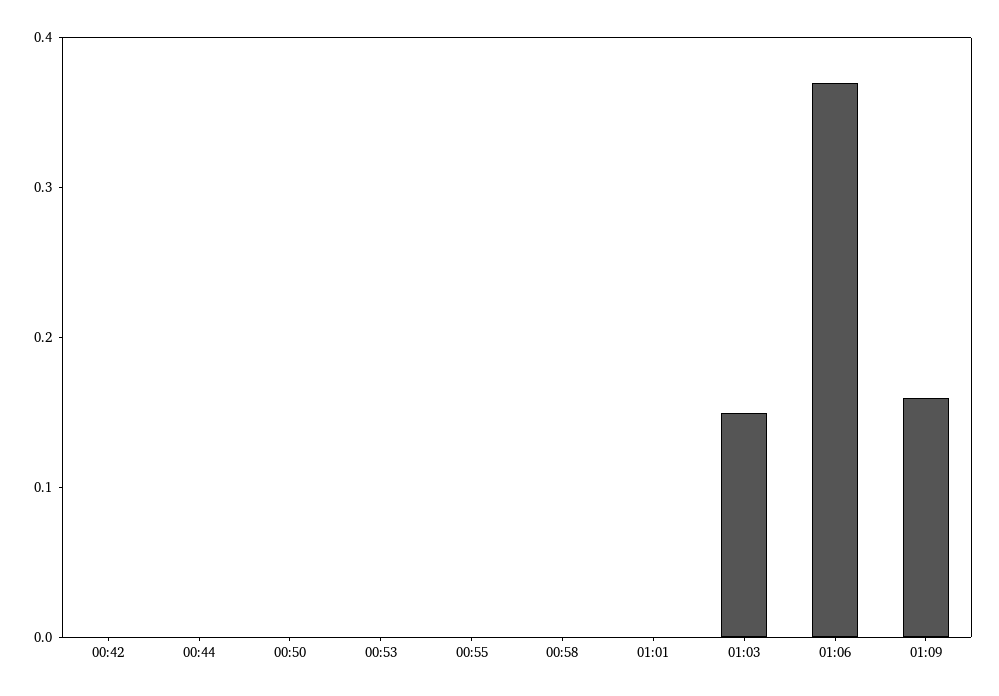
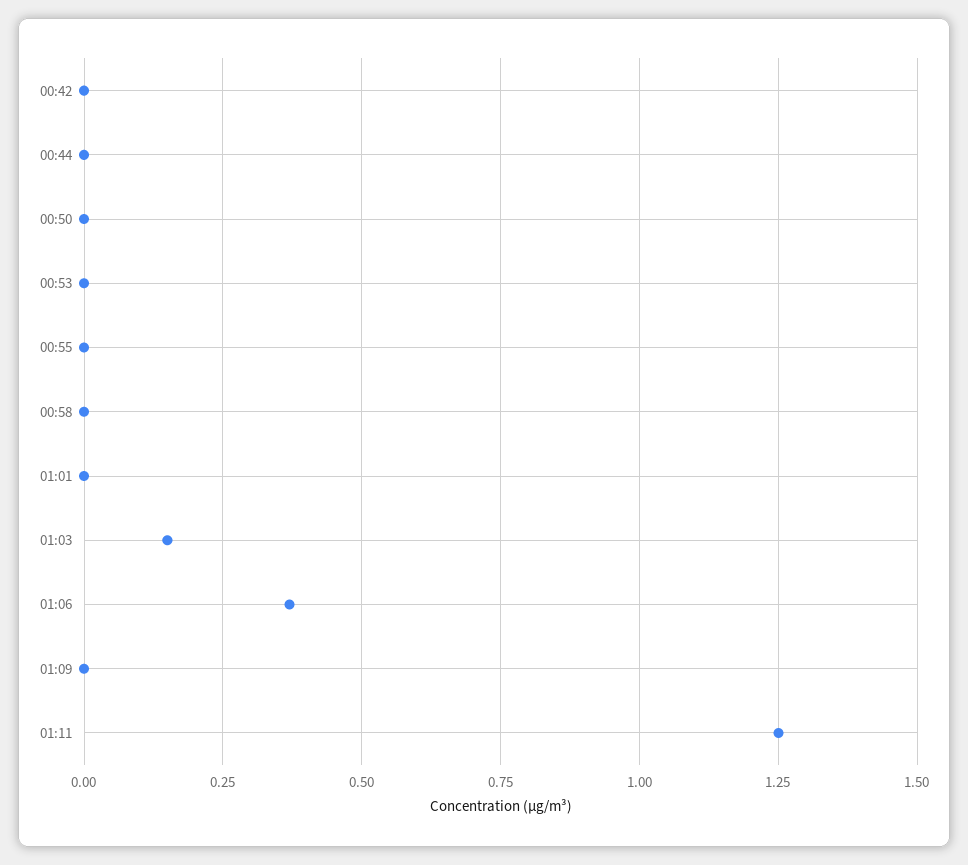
01:09: 0.16 -> 0
01:11: none -> 1.25

